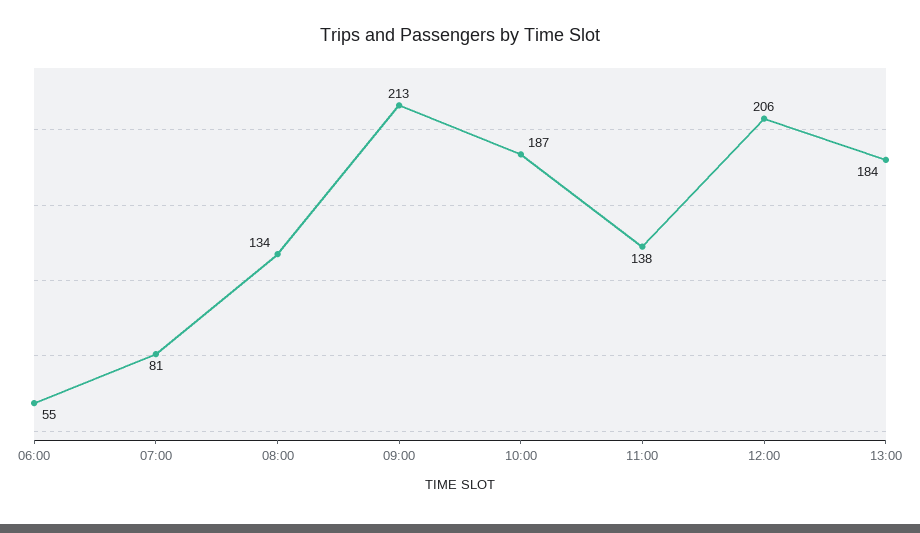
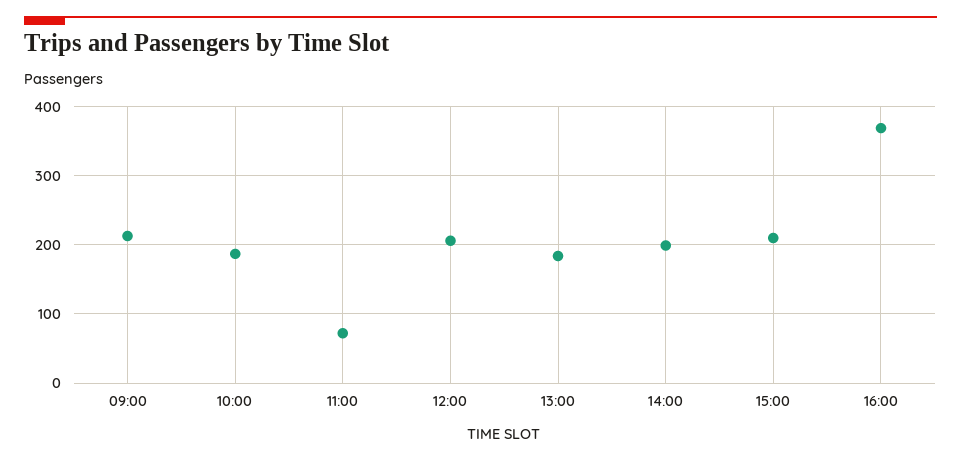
06:00: 55 -> none
07:00: 81 -> none
08:00: 134 -> none
11:00: 138 -> 70
14:00: none -> 200
15:00: none -> 210
16:00: none -> 370

